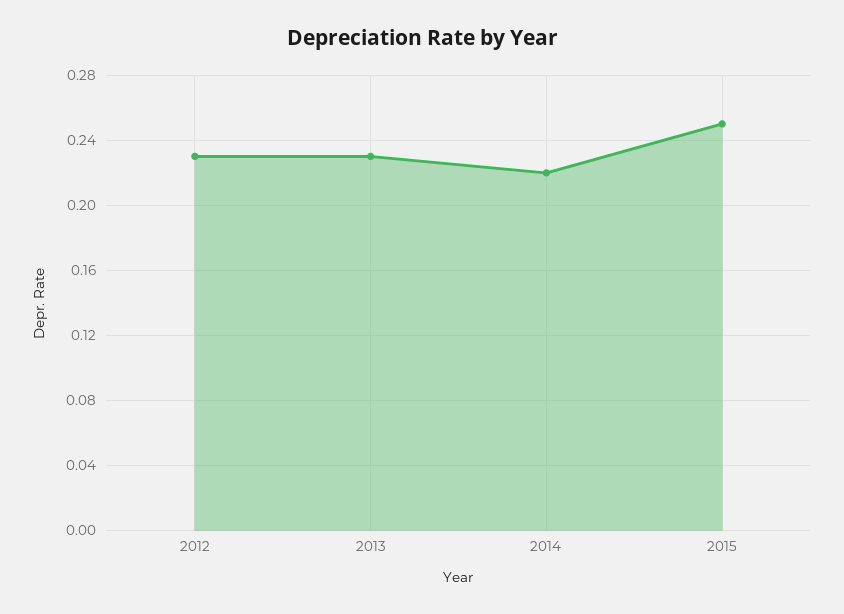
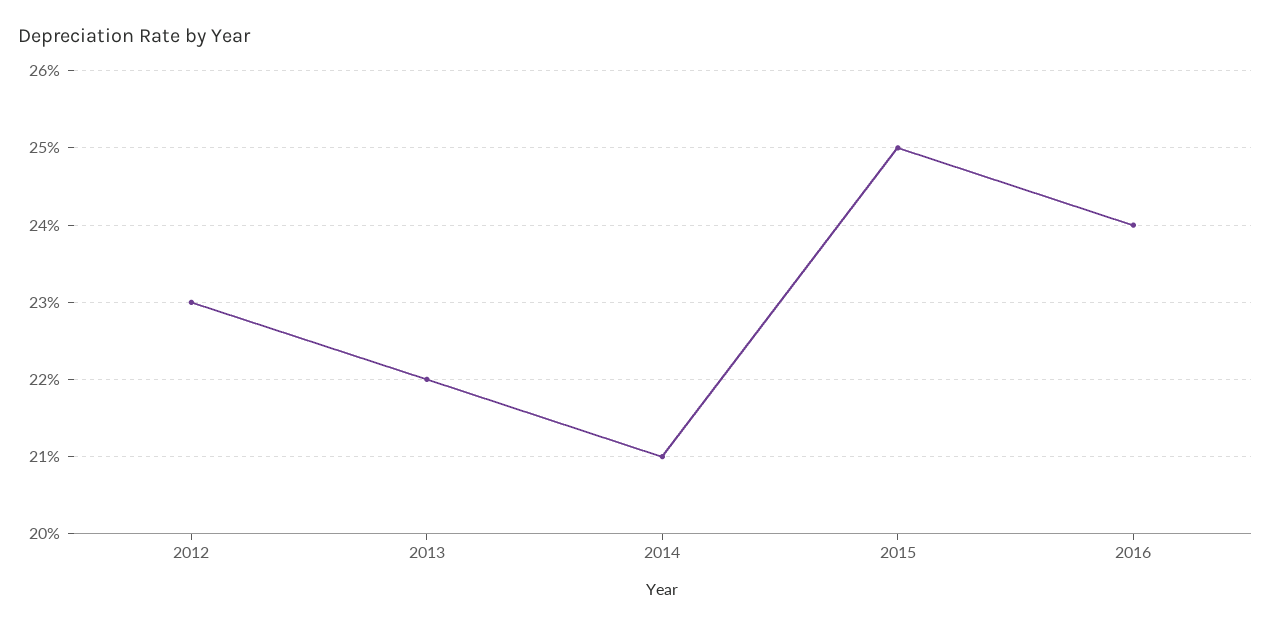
2013: 0.23 -> 0.22
2014: 0.22 -> 0.21
2016: none -> 0.24

